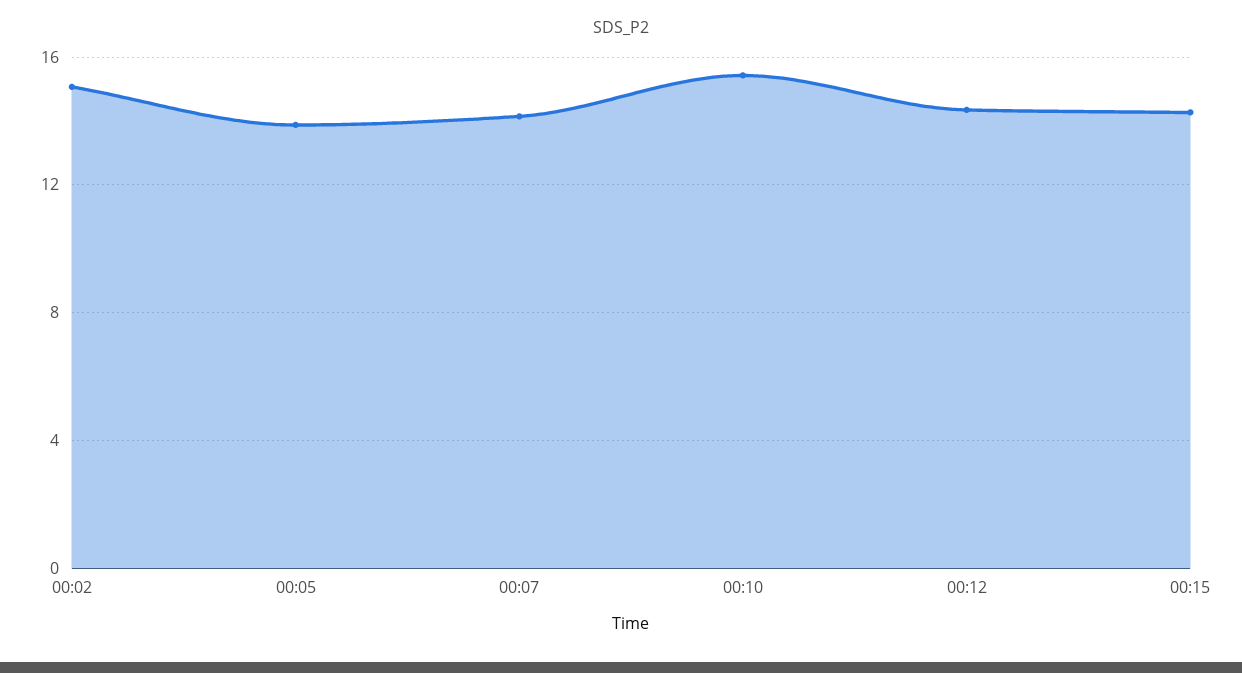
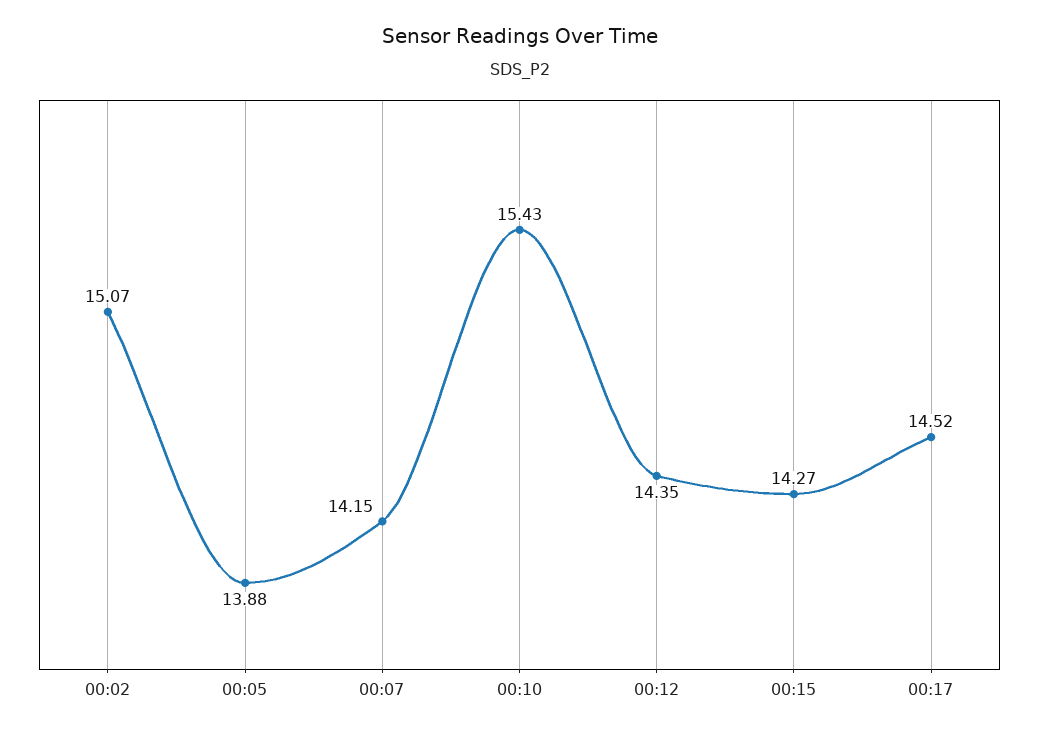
00:17: none -> 14.52

